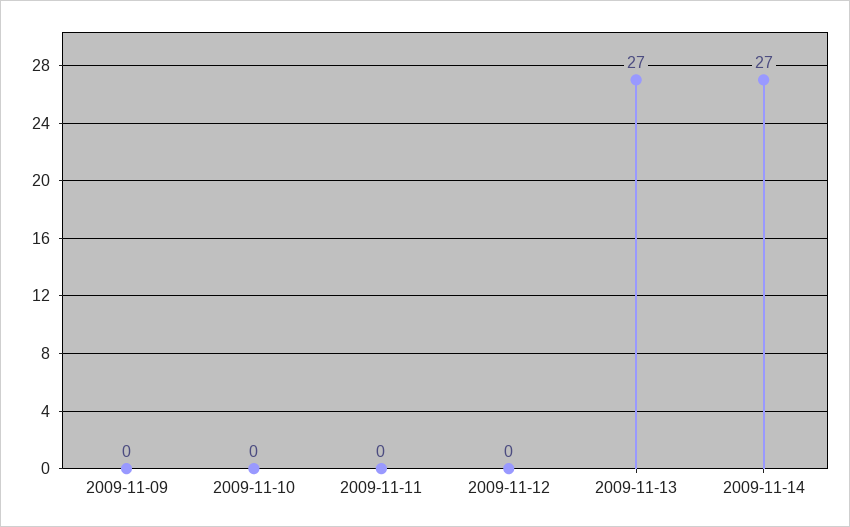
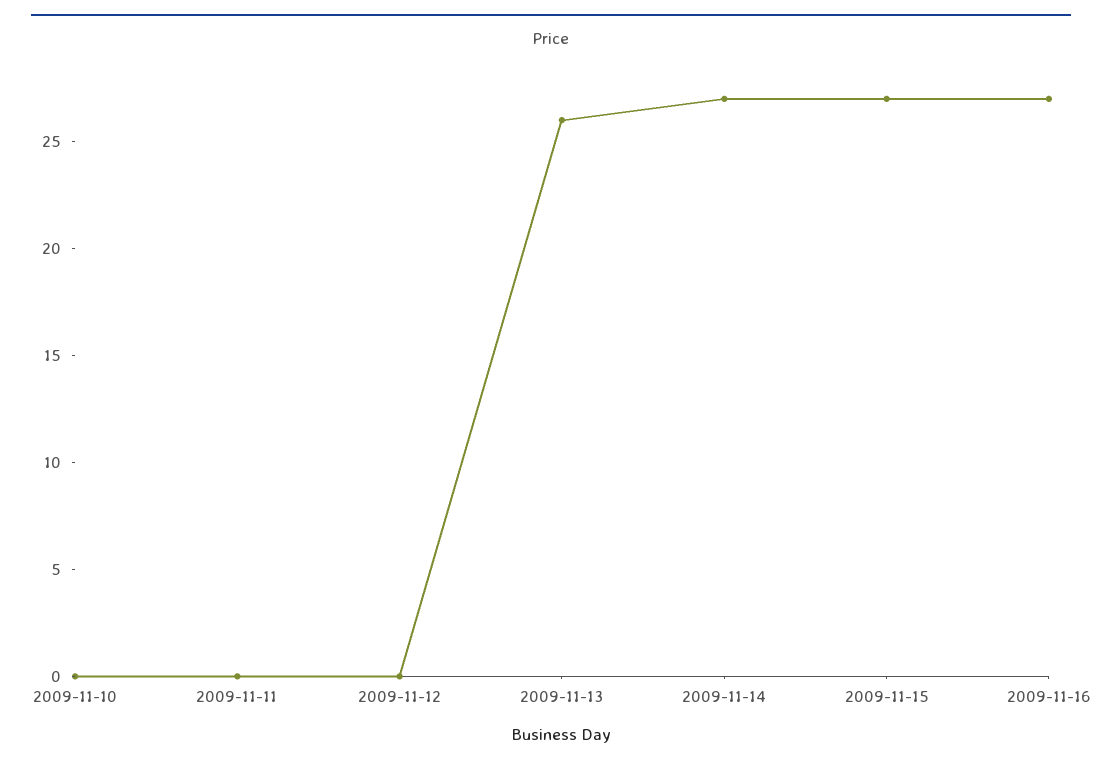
2009-11-09: 0 -> none
2009-11-13: 27 -> 26
2009-11-15: none -> 27
2009-11-16: none -> 27

